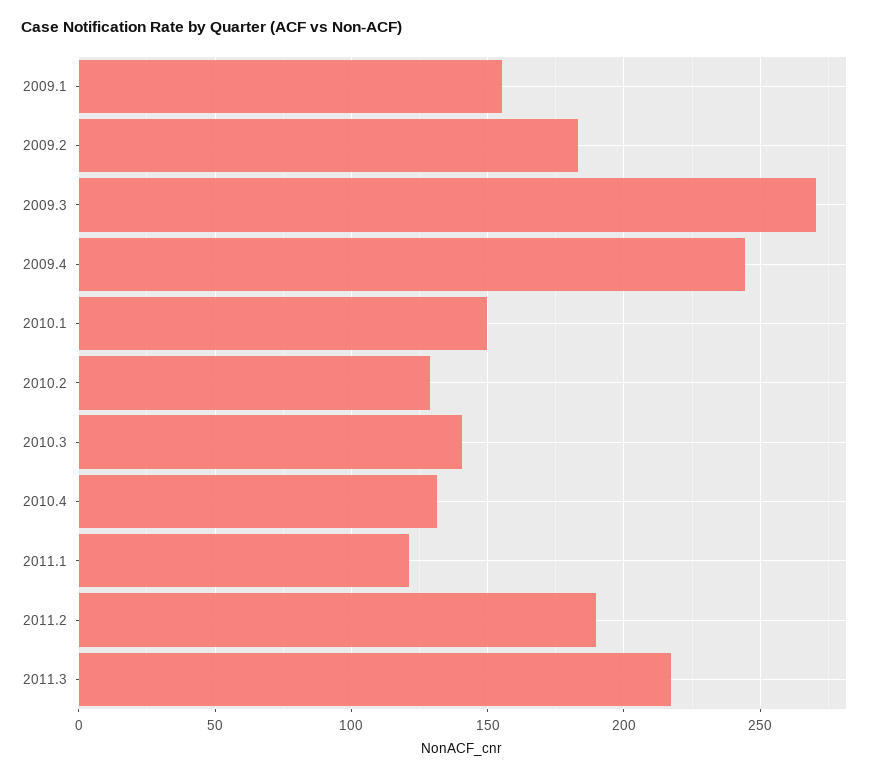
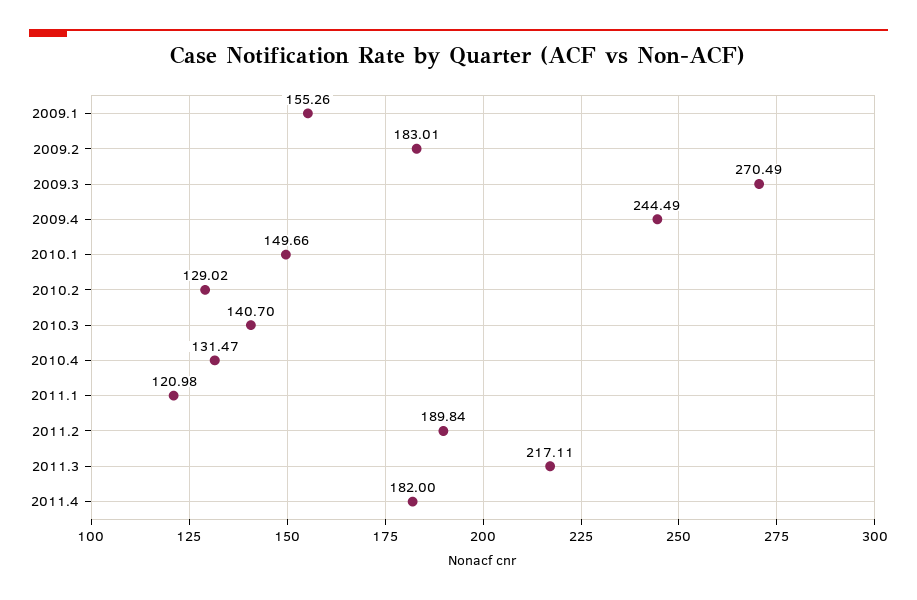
2011.4: none -> 182

